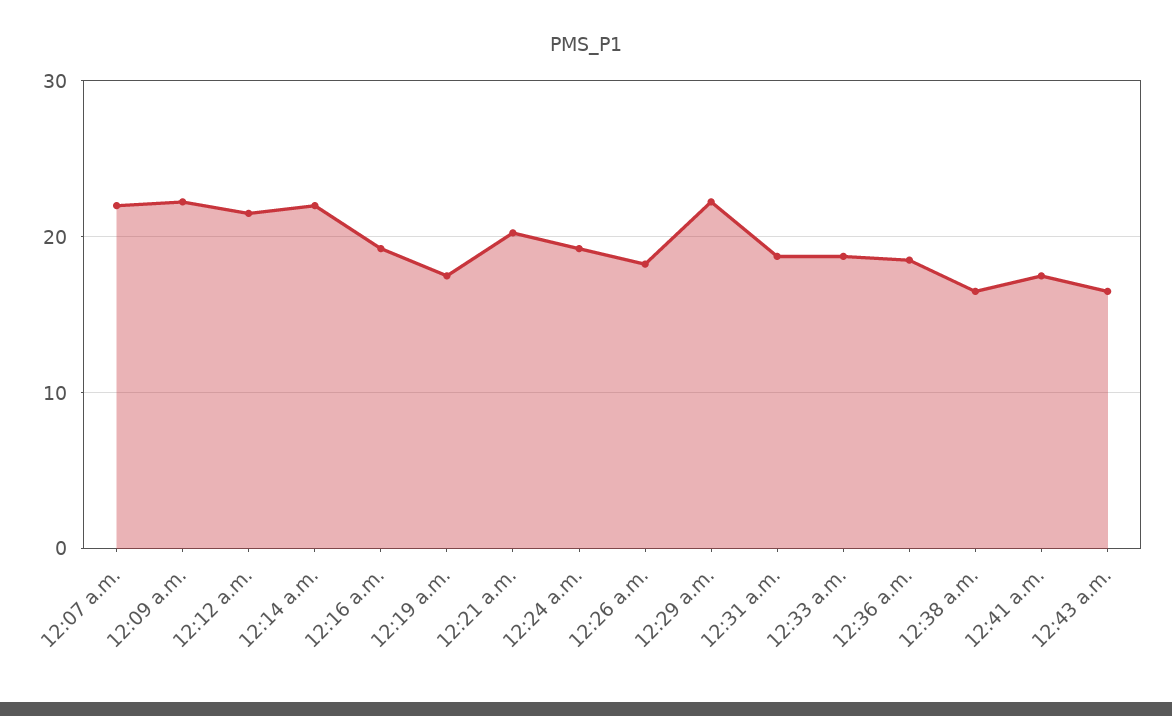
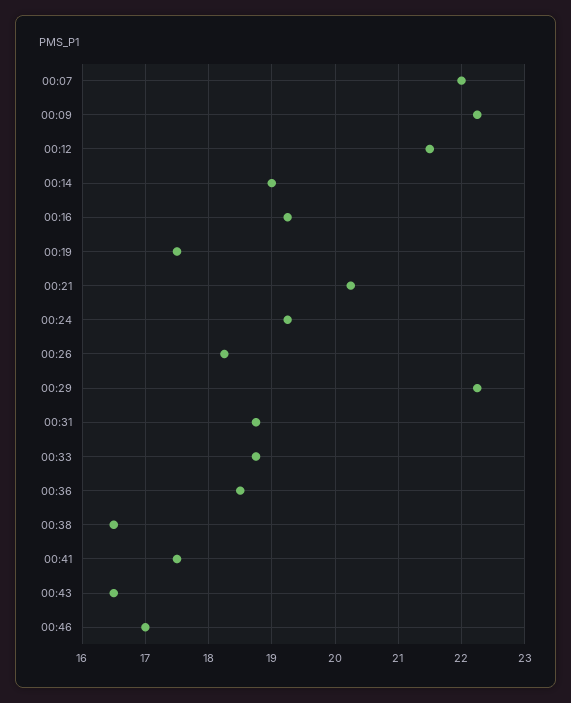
12:14 a.m.: 22 -> 19
00:46: none -> 17

